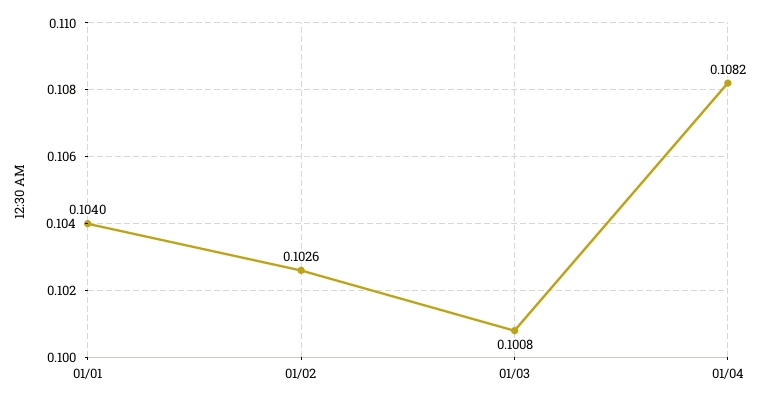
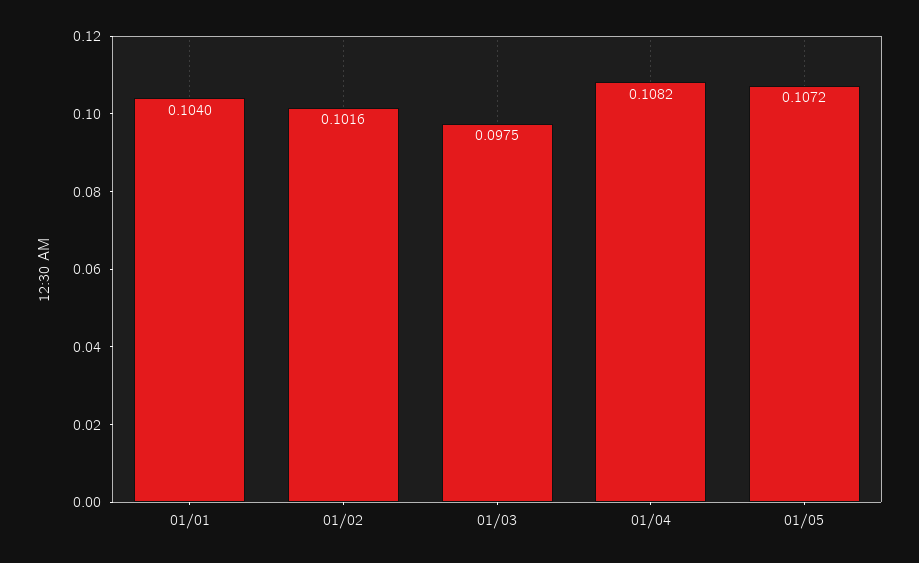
01/02: 0.1026 -> 0.1016
01/03: 0.1008 -> 0.0975
01/05: none -> 0.1072

